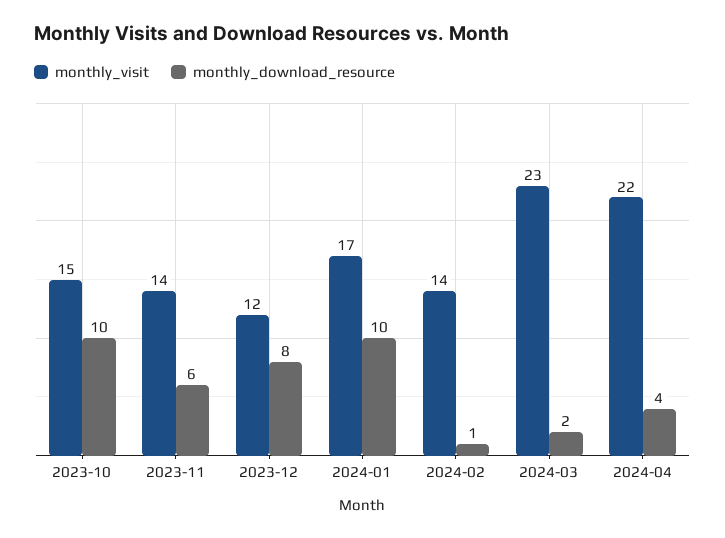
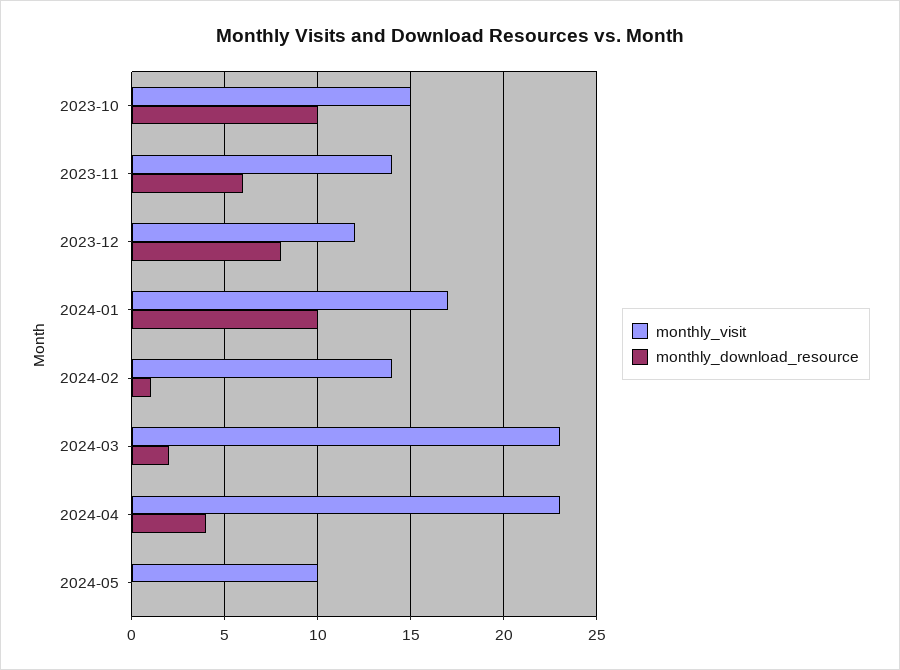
monthly_visit, 2024-04: 22 -> 23
monthly_visit, 2024-05: none -> 10
monthly_download_resource, 2024-05: none -> 0

